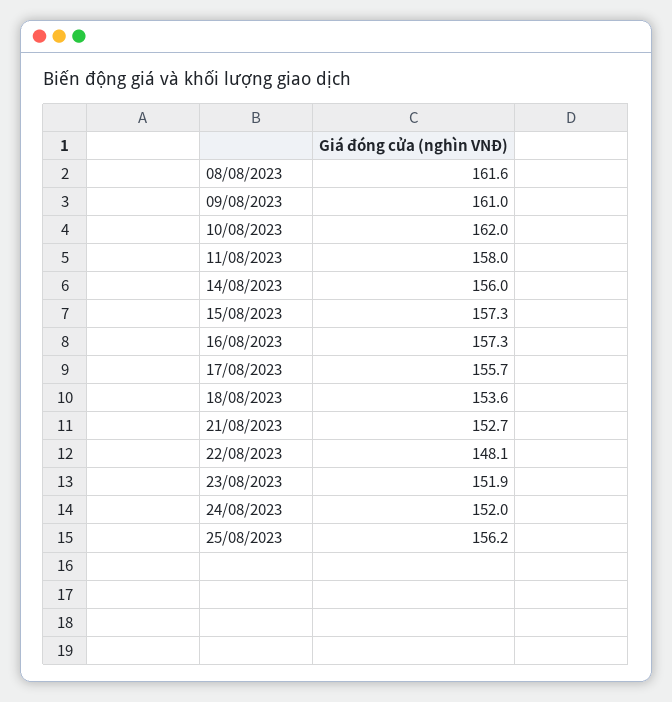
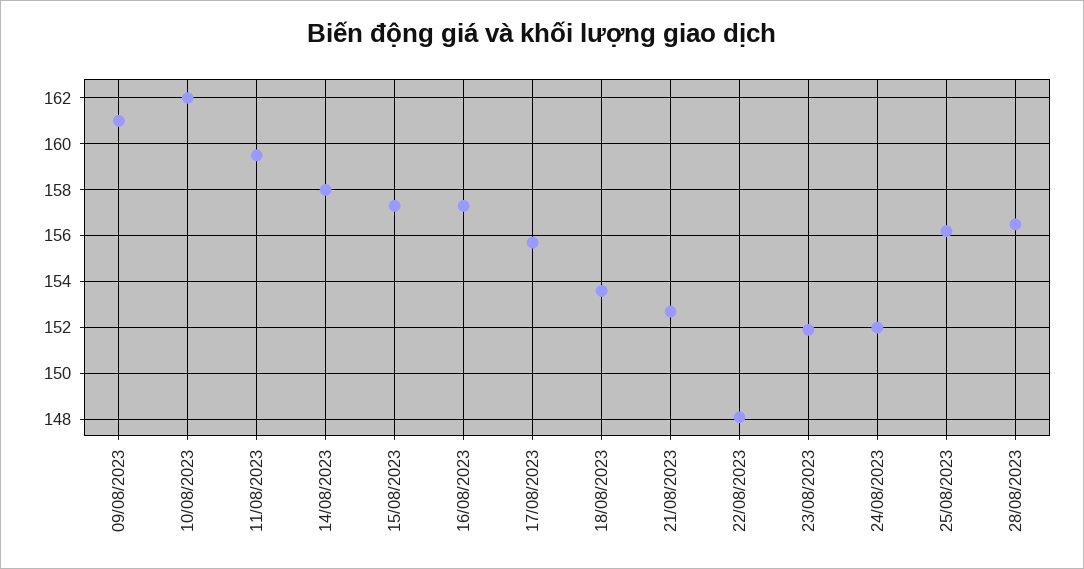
08/08/2023: 161.6 -> none
11/08/2023: 158 -> 159.5
14/08/2023: 156 -> 158
28/08/2023: none -> 156.5

